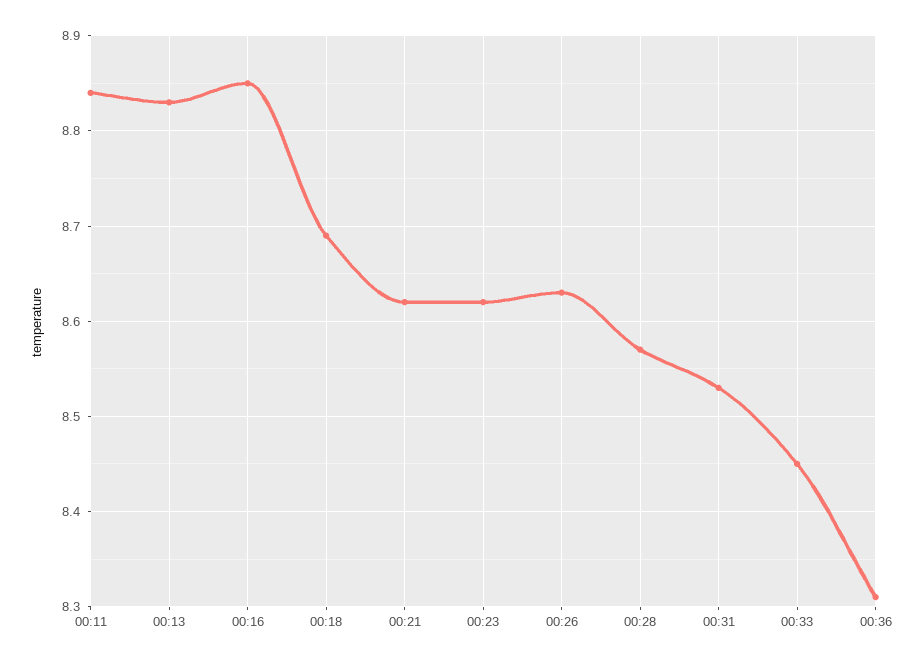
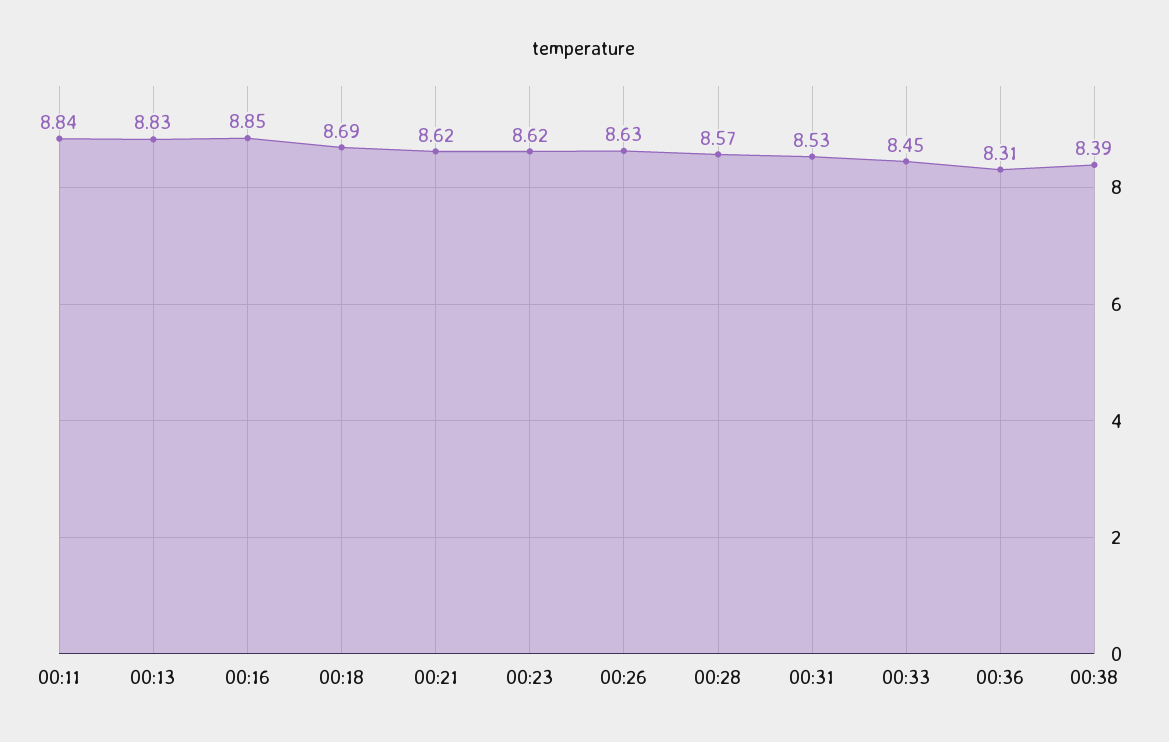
00:38: none -> 8.39

